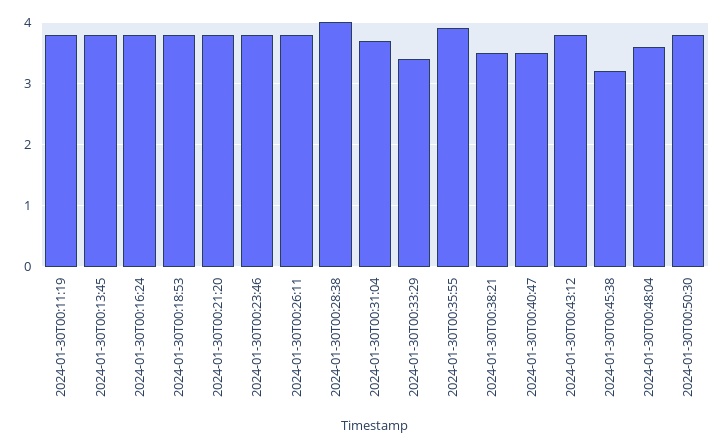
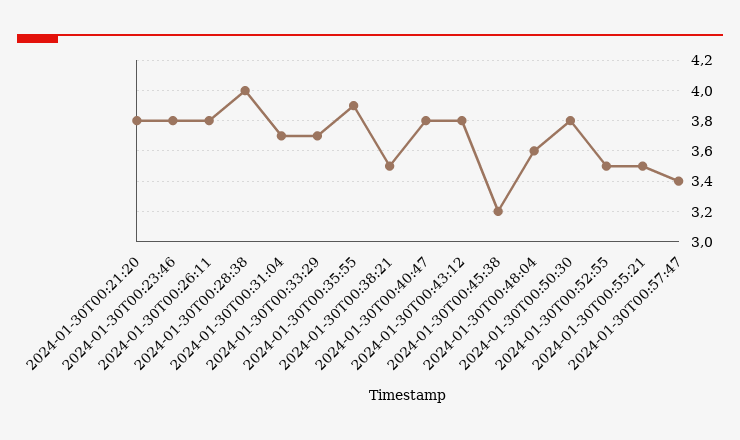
2024-01-30T00:11:19: 3.8 -> none
2024-01-30T00:13:45: 3.8 -> none
2024-01-30T00:16:24: 3.8 -> none
2024-01-30T00:18:53: 3.8 -> none
2024-01-30T00:33:29: 3.4 -> 3.7
2024-01-30T00:40:47: 3.5 -> 3.8
2024-01-30T00:52:55: none -> 3.5
2024-01-30T00:55:21: none -> 3.5
2024-01-30T00:57:47: none -> 3.4

